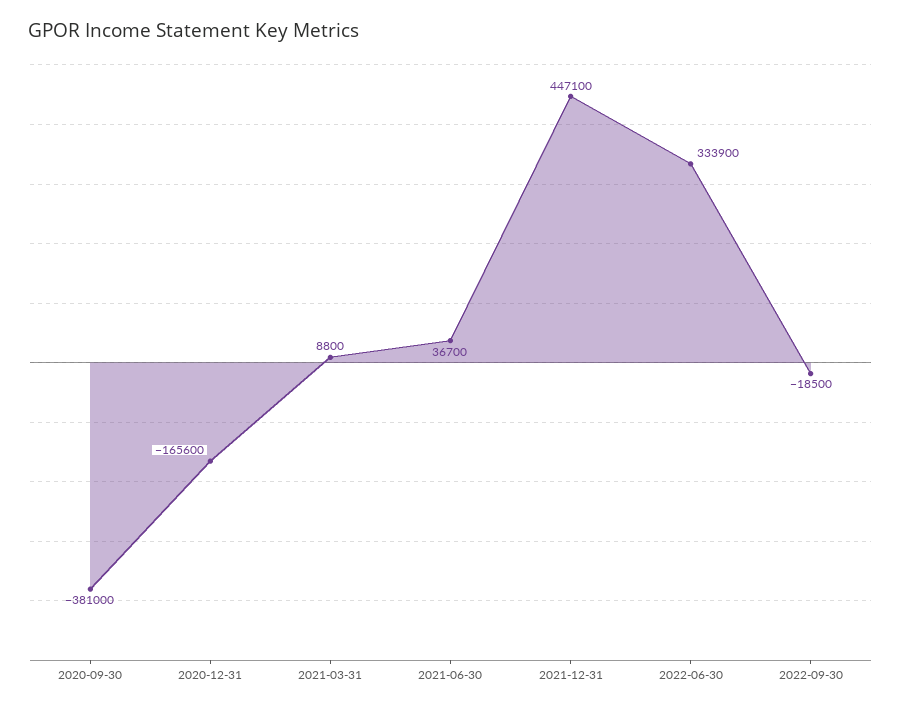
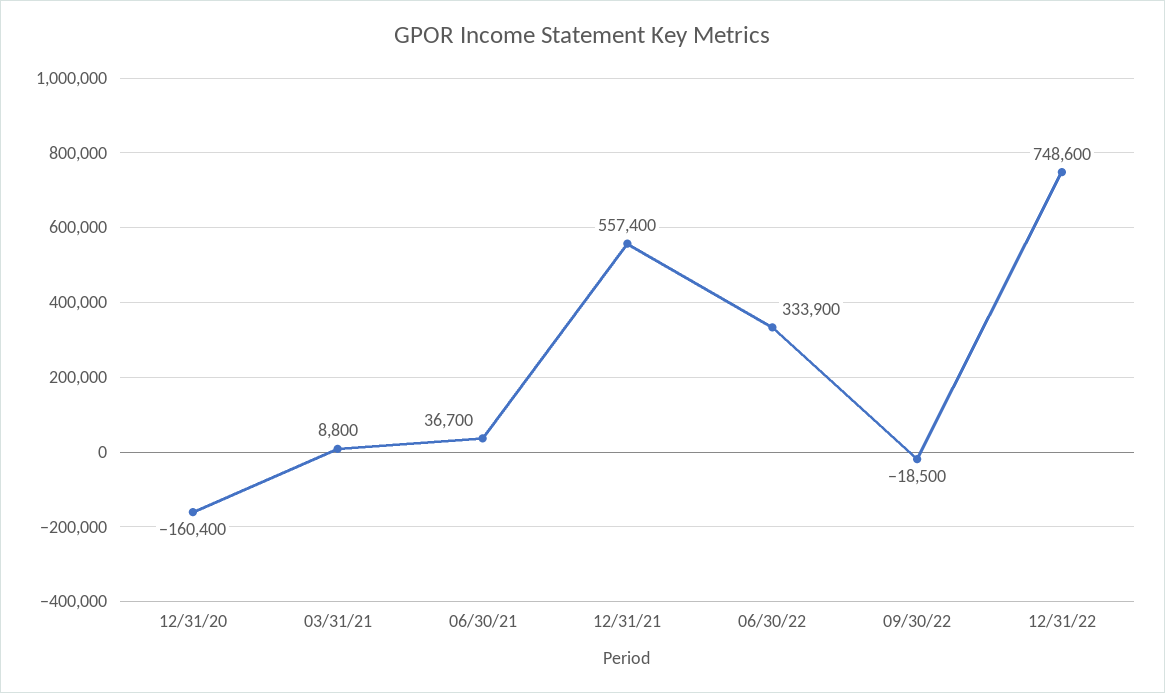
2020-09-30: -381000 -> none
2020-12-31: -165600 -> -160400
2021-12-31: 447100 -> 557400
12/31/22: none -> 748600

